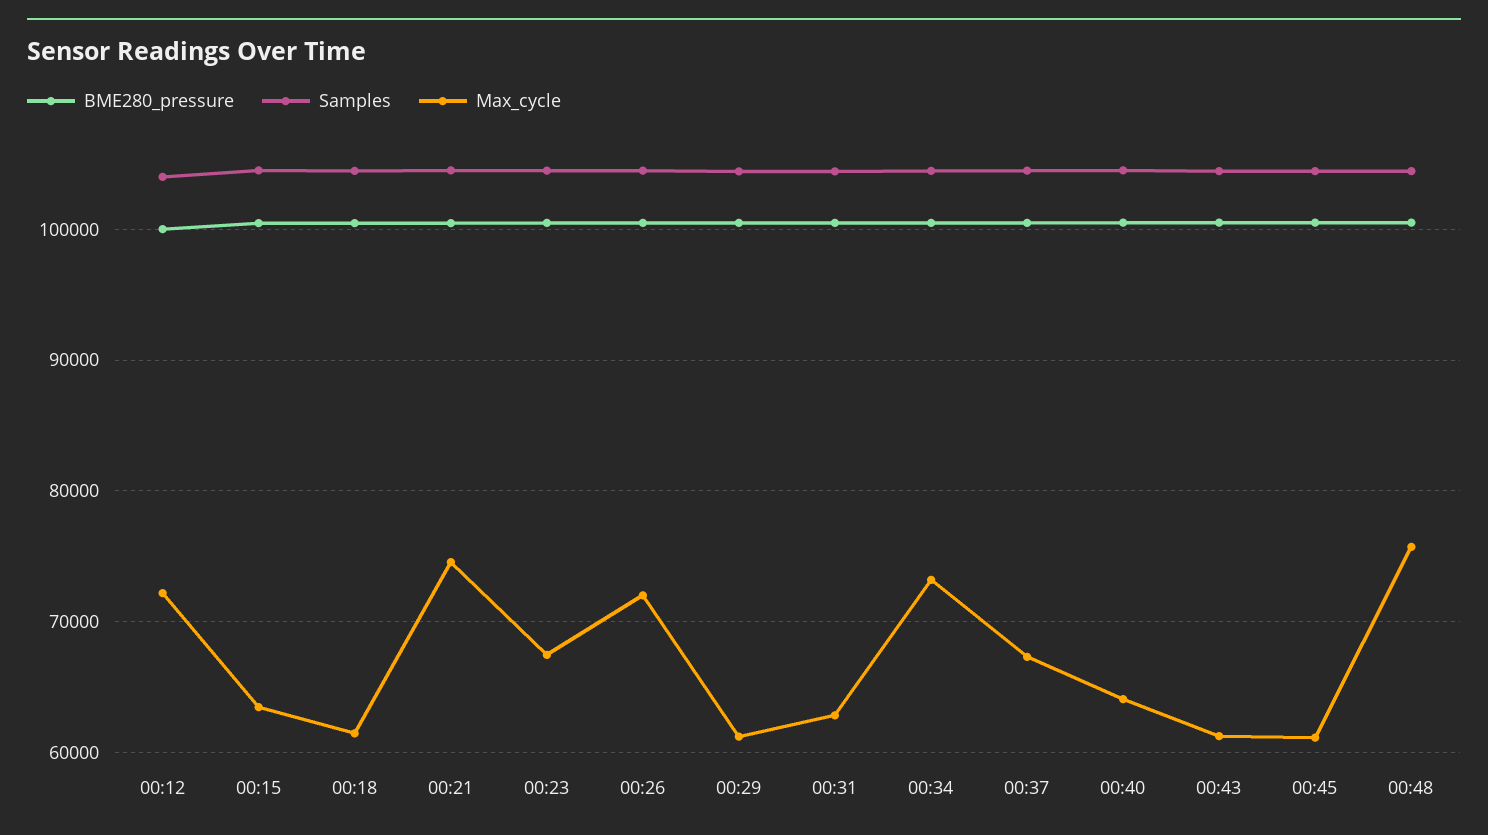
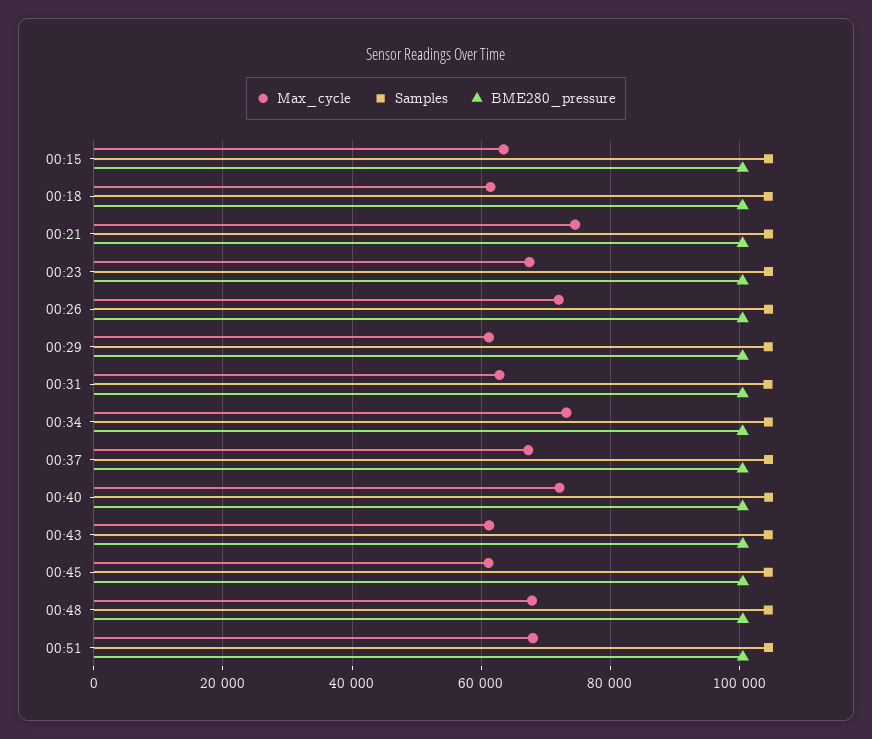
BME280_pressure, 00:12: 100000 -> none
Samples, 00:12: 104000 -> none
Max_cycle, 00:12: 72000 -> none
Max_cycle, 00:40: 64000 -> 72000
Max_cycle, 00:48: 76000 -> 68000
Max_cycle, 00:51: none -> 68000
Samples, 00:51: none -> 104000
BME280_pressure, 00:51: none -> 100000

